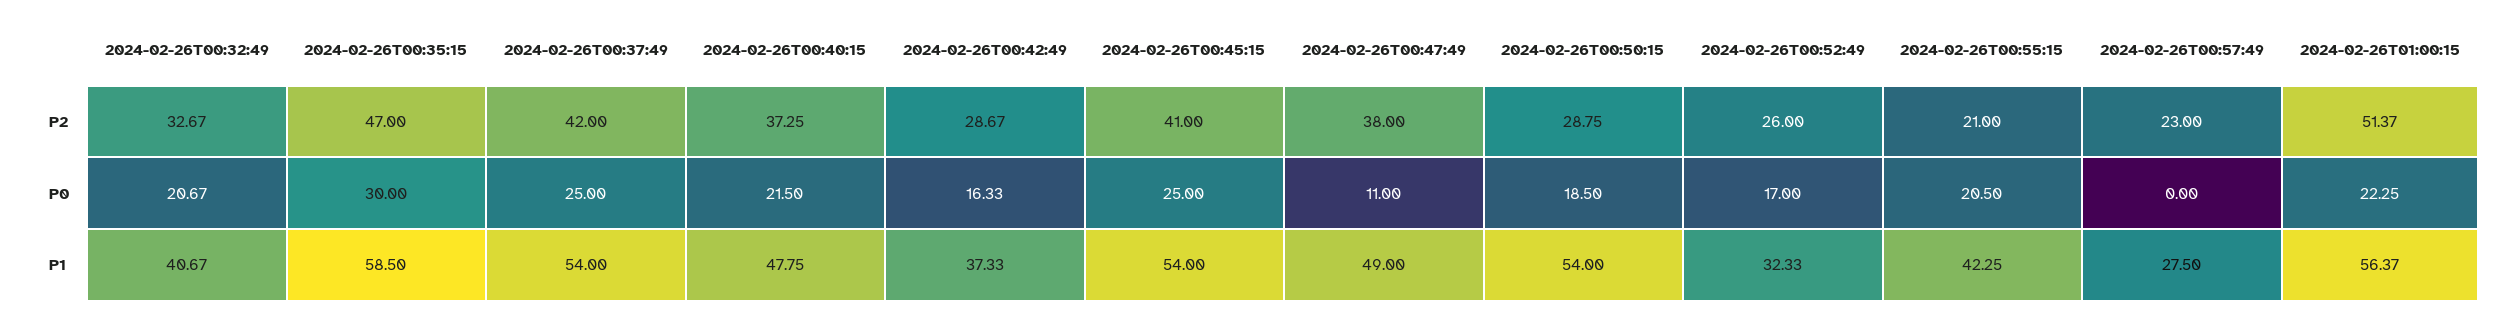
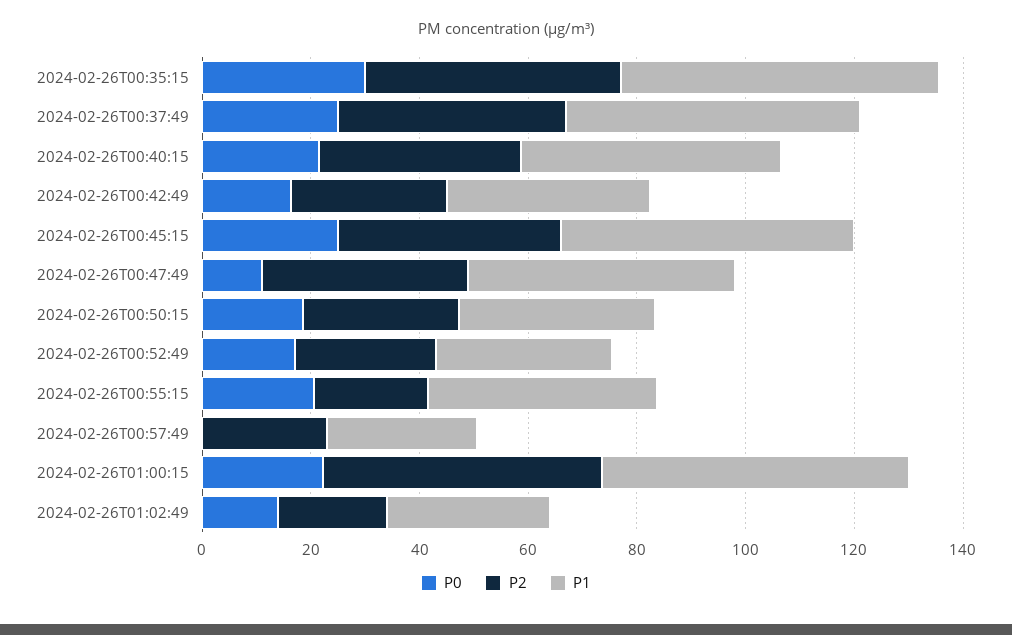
P2, 2024-02-26T00:32:49: 32.67 -> none
P0, 2024-02-26T00:32:49: 20.67 -> none
P1, 2024-02-26T00:32:49: 40.67 -> none
P1, 2024-02-26T00:50:15: 54 -> 35
P0, 2024-02-26T01:02:49: none -> 15
P2, 2024-02-26T01:02:49: none -> 20
P1, 2024-02-26T01:02:49: none -> 30

